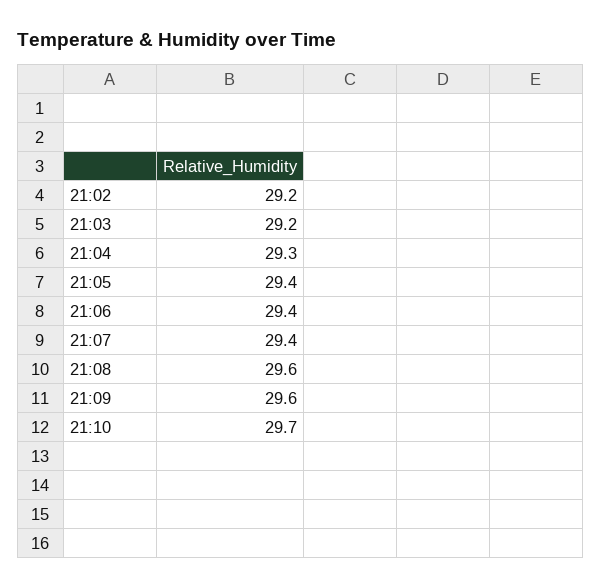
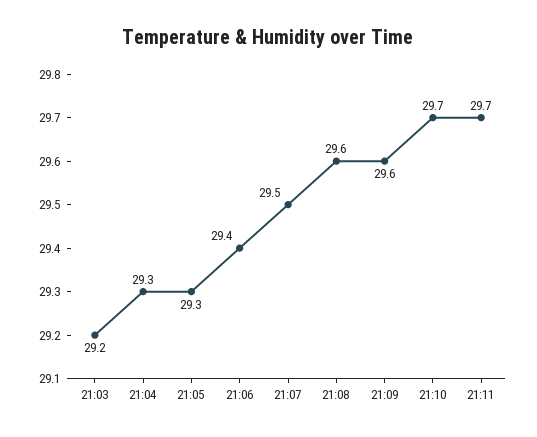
21:02: 29.2 -> none
21:05: 29.4 -> 29.3
21:07: 29.4 -> 29.5
21:11: none -> 29.7

